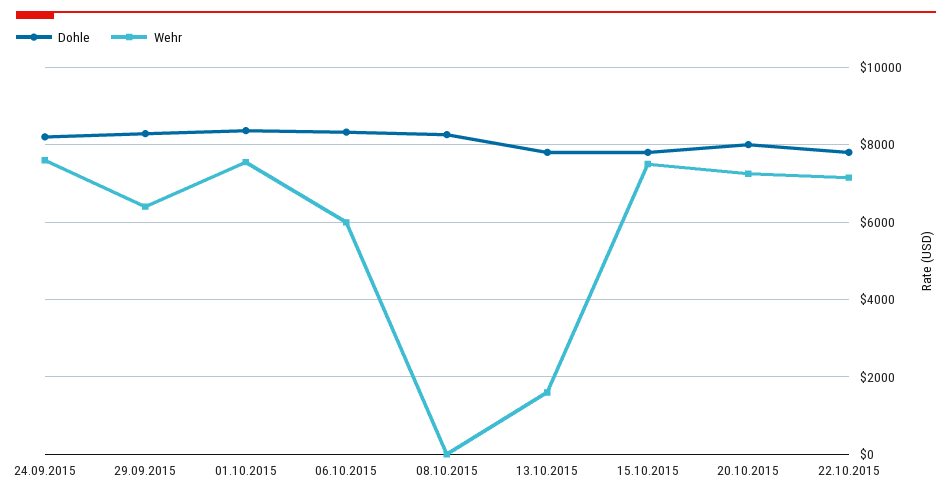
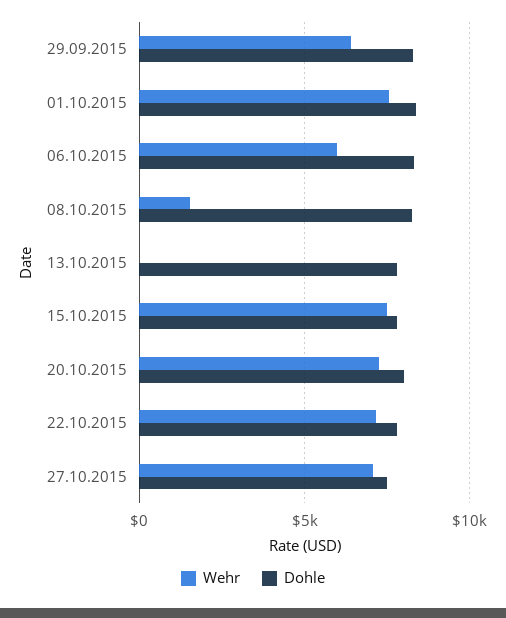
Dohle, 24.09.2015: 8200 -> none
Wehr, 24.09.2015: 7600 -> none
Wehr, 08.10.2015: 0 -> 1500
Wehr, 13.10.2015: 1600 -> 0
Wehr, 27.10.2015: none -> 7000
Dohle, 27.10.2015: none -> 7500

